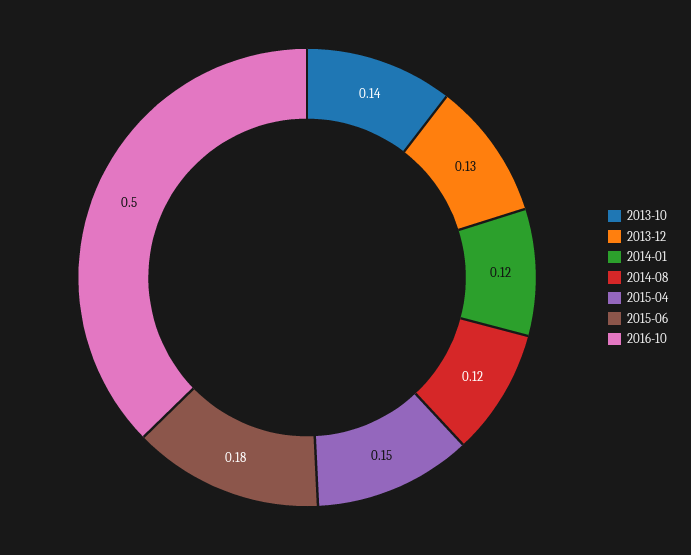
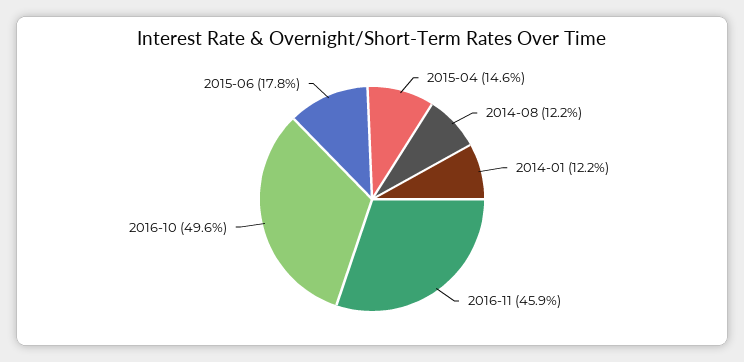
2013-10: 0.14 -> none
2013-12: 0.13 -> none
2016-11: none -> 0.459

